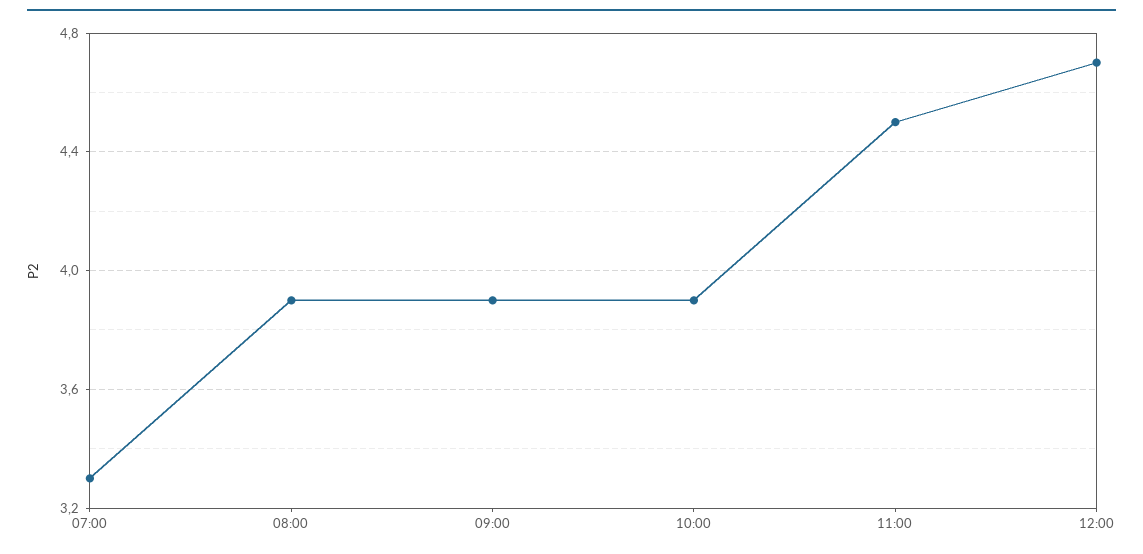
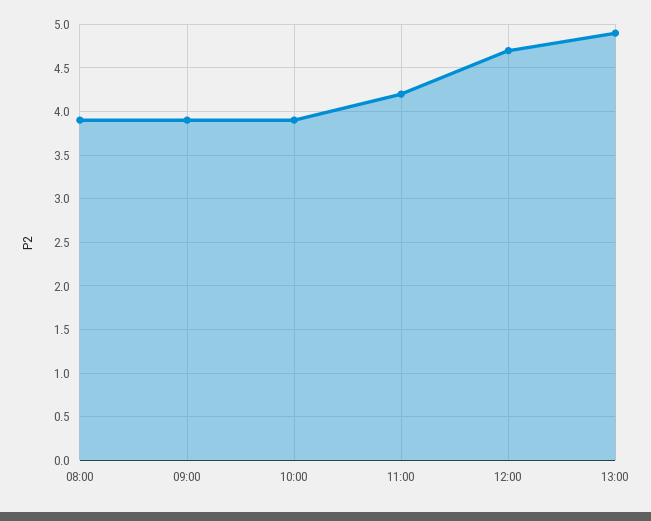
07:00: 3.3 -> none
11:00: 4.5 -> 4.2
13:00: none -> 4.9

